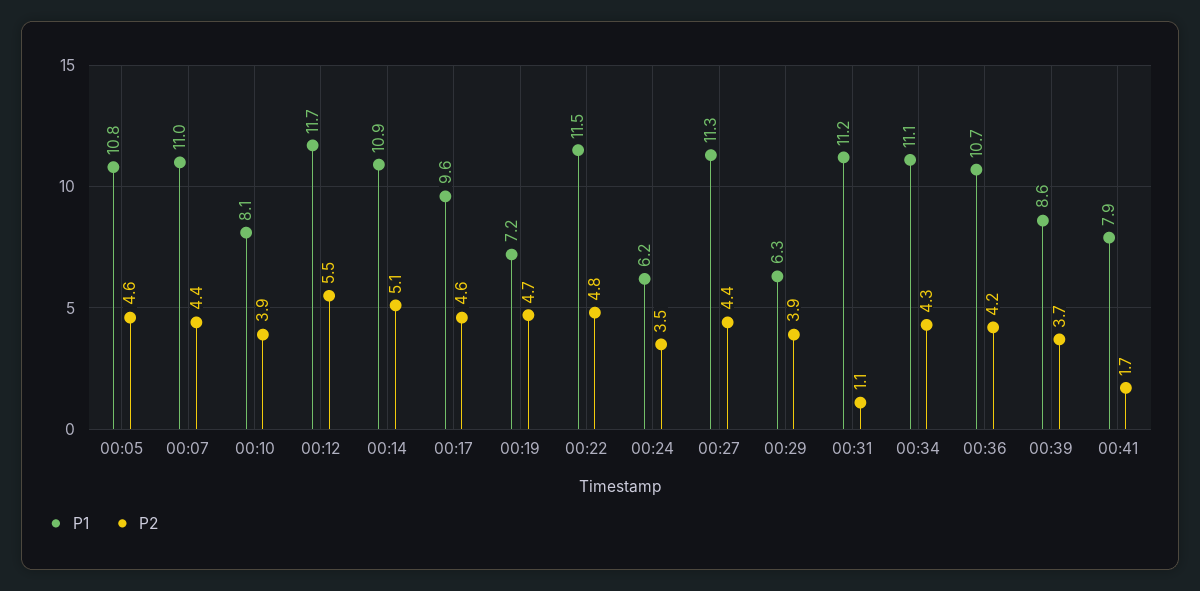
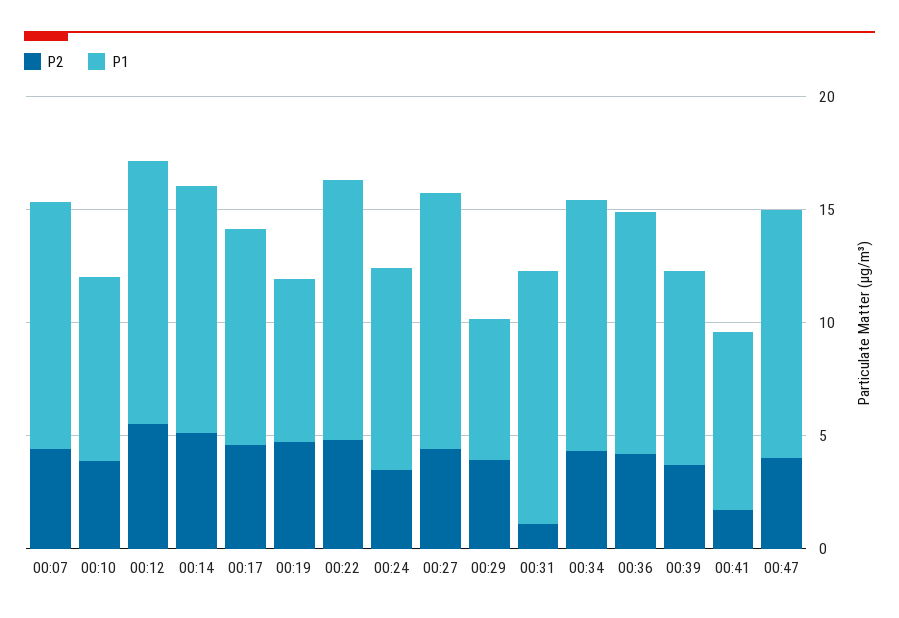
P1, 00:05: 10.8 -> none
P2, 00:05: 4.6 -> none
P1, 00:24: 6.2 -> 9
P2, 00:47: none -> 4
P1, 00:47: none -> 11

